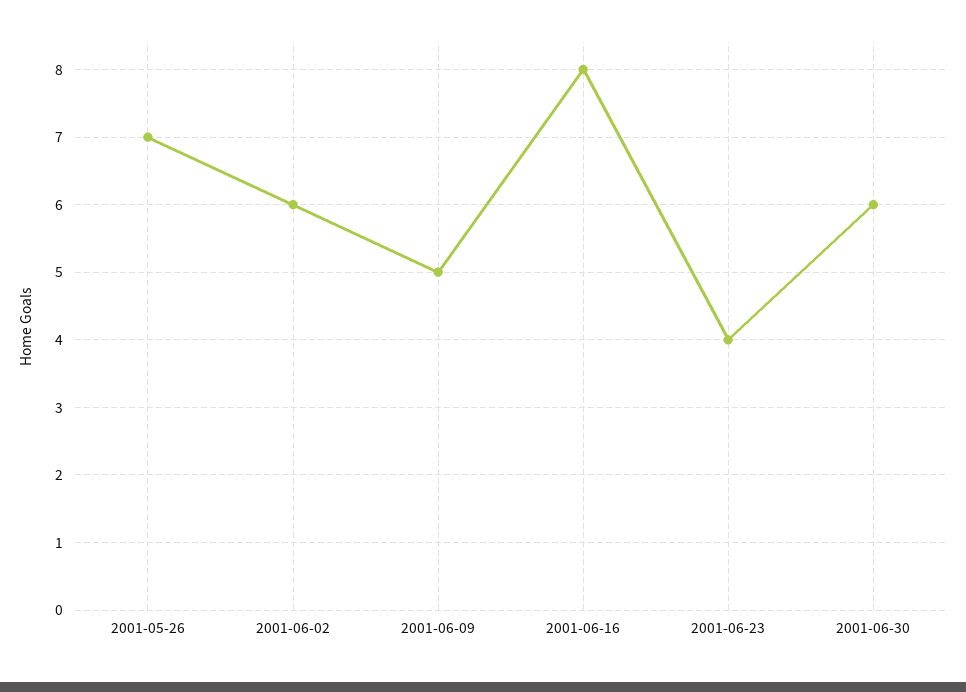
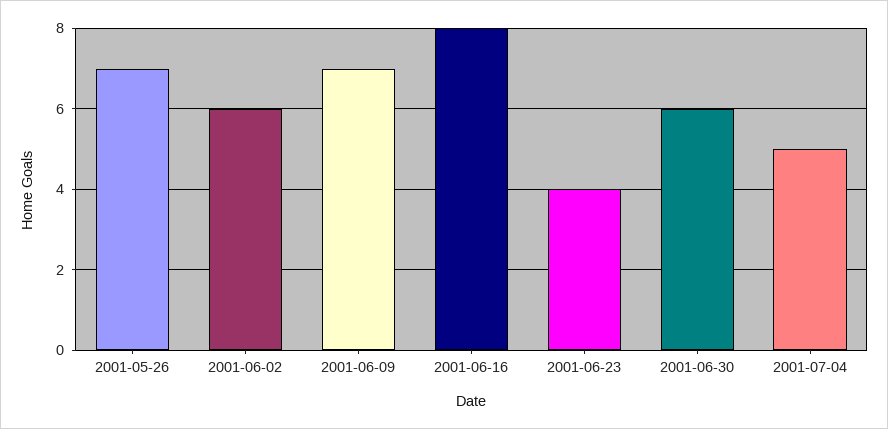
2001-06-09: 5 -> 7
2001-07-04: none -> 5

